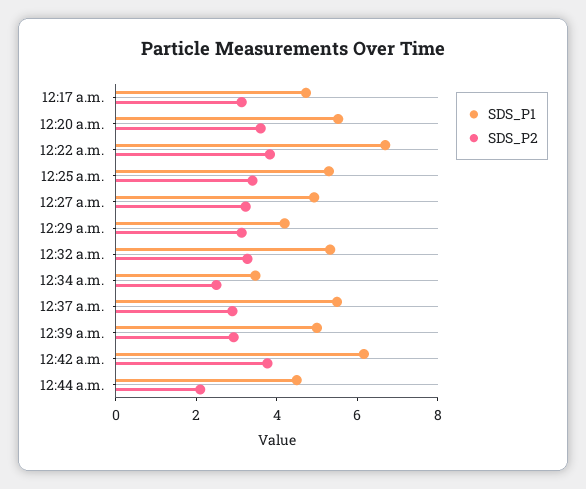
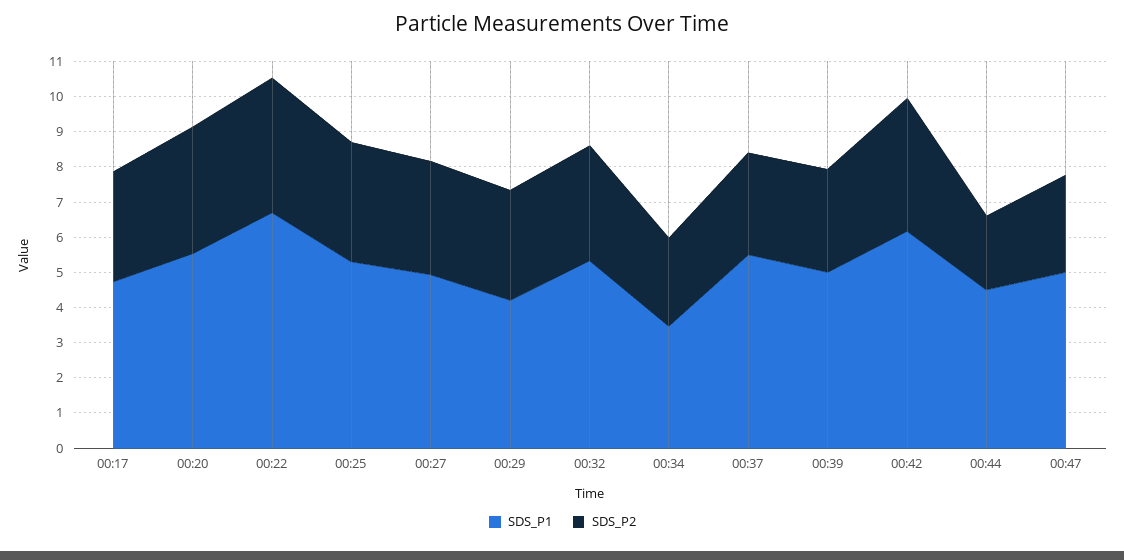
SDS_P1, 00:47: none -> 5
SDS_P2, 00:47: none -> 2.75

